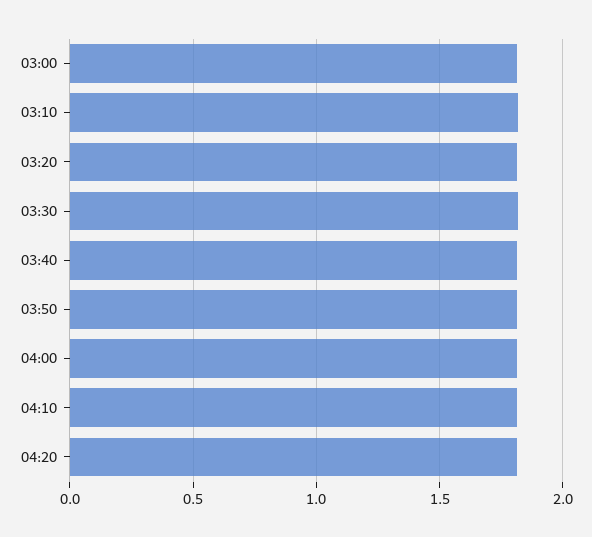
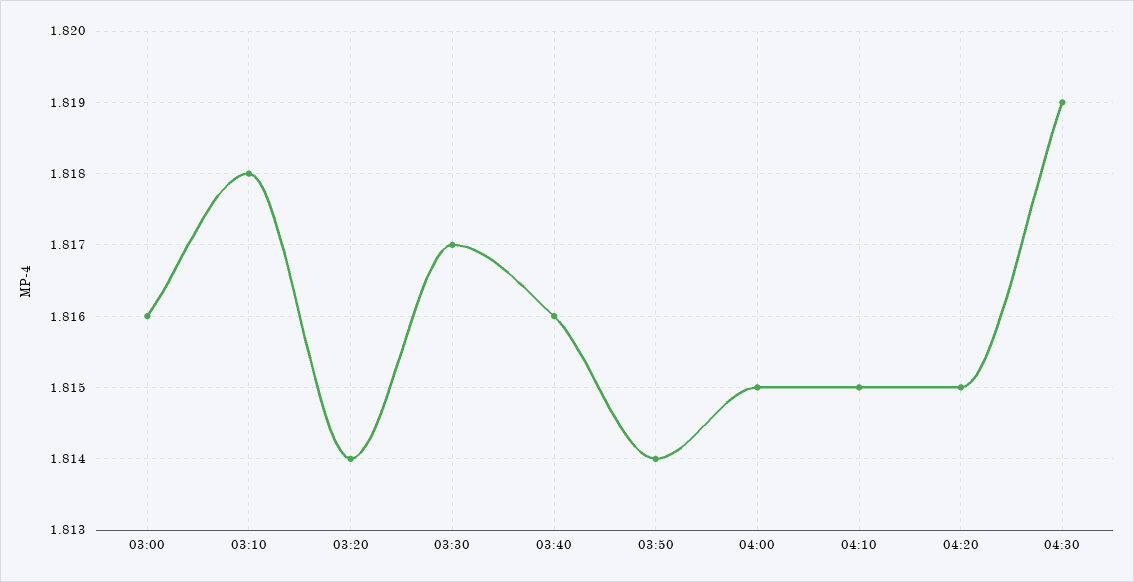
04:30: none -> 1.819

